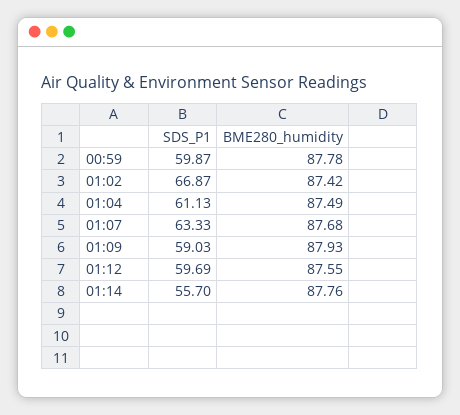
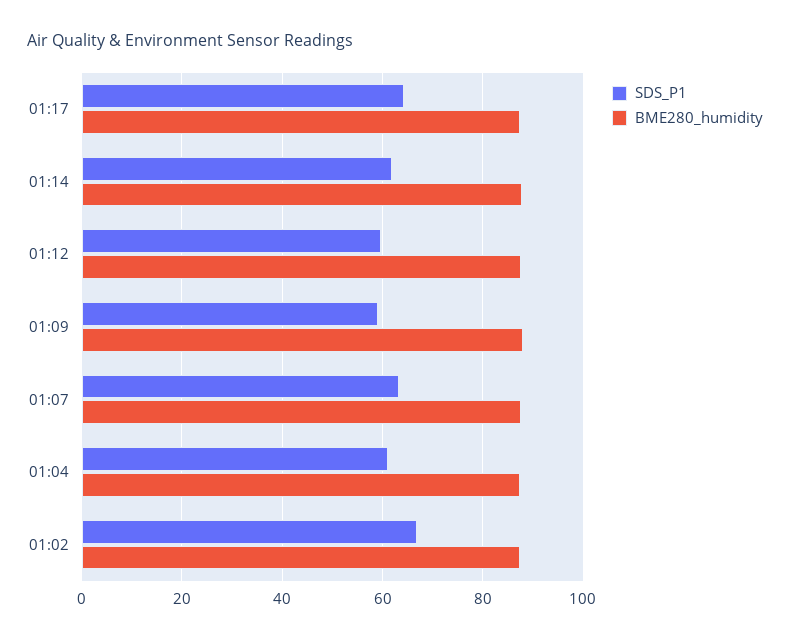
SDS_P1, 00:59: 59.87 -> none
BME280_humidity, 00:59: 87.78 -> none
SDS_P1, 01:14: 55.7 -> 62
SDS_P1, 01:17: none -> 64
BME280_humidity, 01:17: none -> 88

